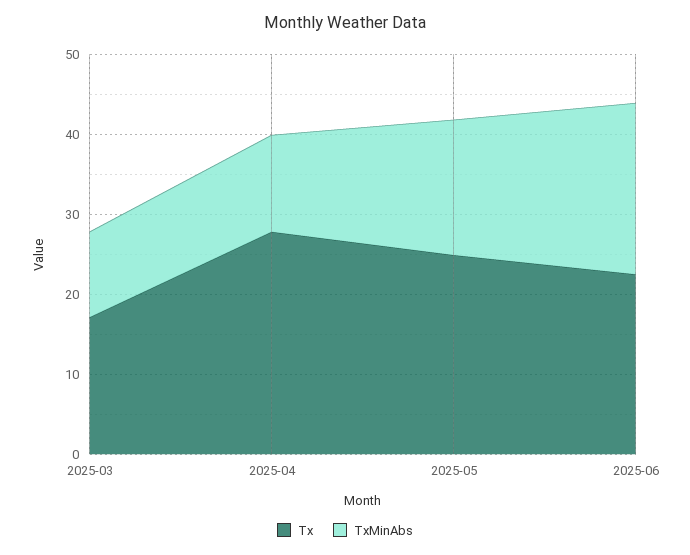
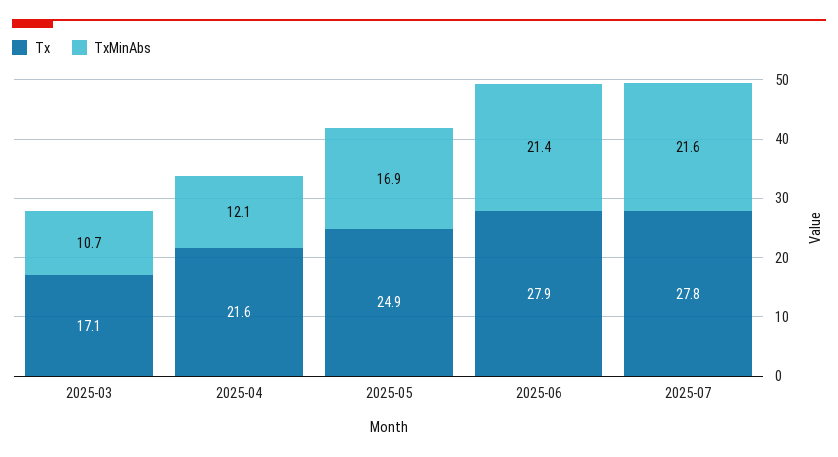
Tx, 2025-04: 28 -> 21.6
Tx, 2025-06: 22 -> 27.9
Tx, 2025-07: none -> 27.8
TxMinAbs, 2025-07: none -> 21.6

